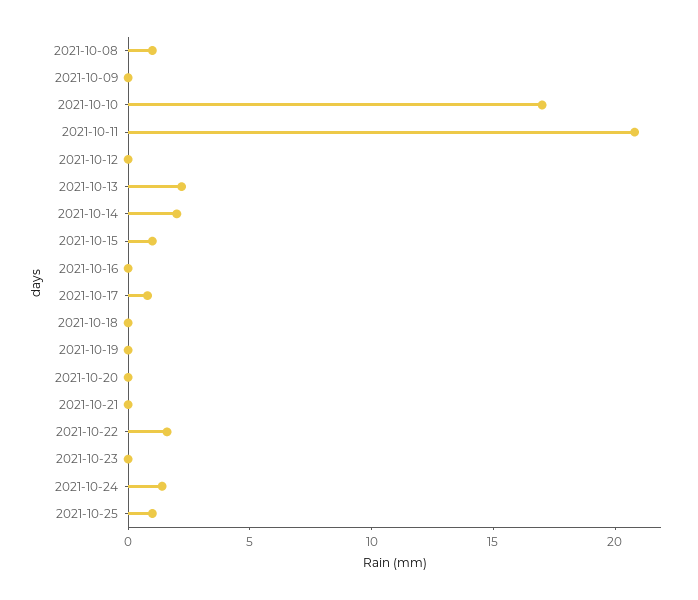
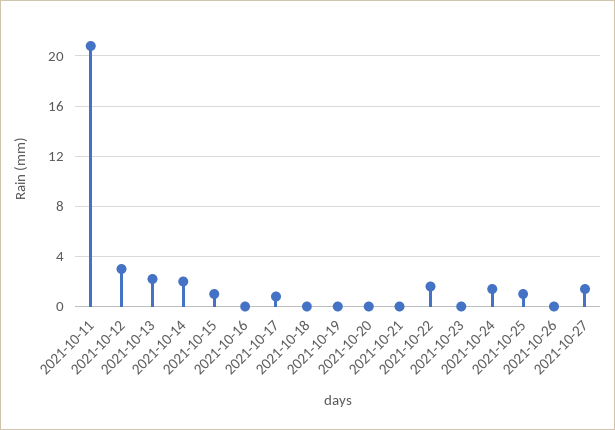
2021-10-08: 1 -> none
2021-10-09: 0 -> none
2021-10-10: 17 -> none
2021-10-12: 0 -> 3
2021-10-26: none -> 0
2021-10-27: none -> 1.5

